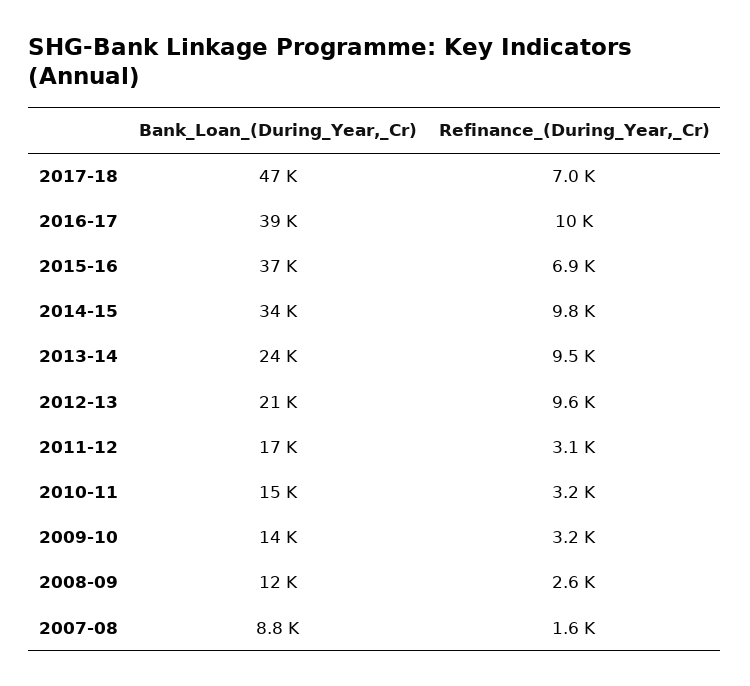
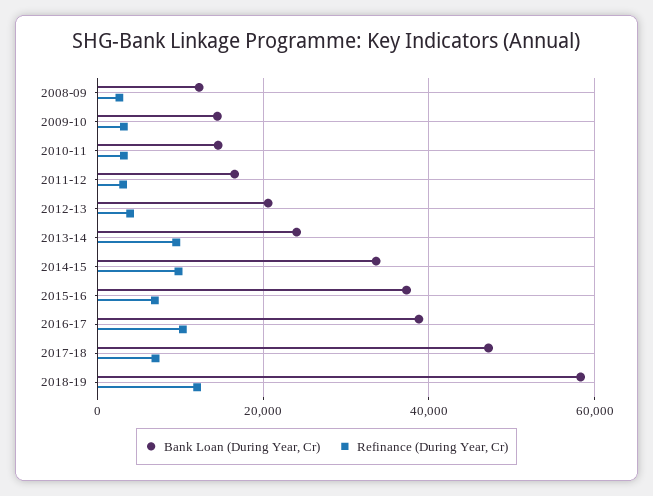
Refinance_(During_Year,_Cr), 2012-13: 9600 -> 4000
Bank_Loan_(During_Year,_Cr), 2007-08: 8800 -> none
Refinance_(During_Year,_Cr), 2007-08: 1600 -> none
Bank_Loan_(During_Year,_Cr), 2018-19: none -> 58000
Refinance_(During_Year,_Cr), 2018-19: none -> 12000

